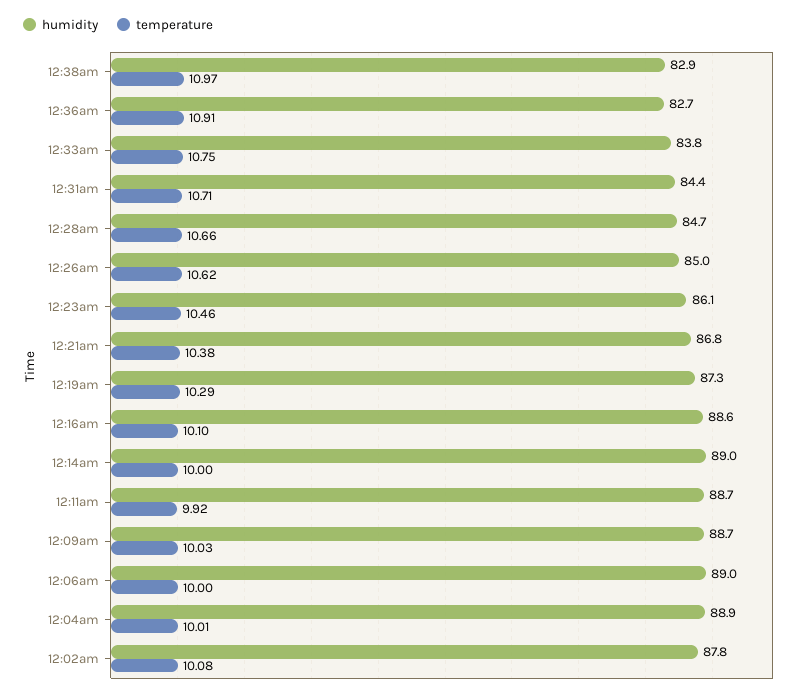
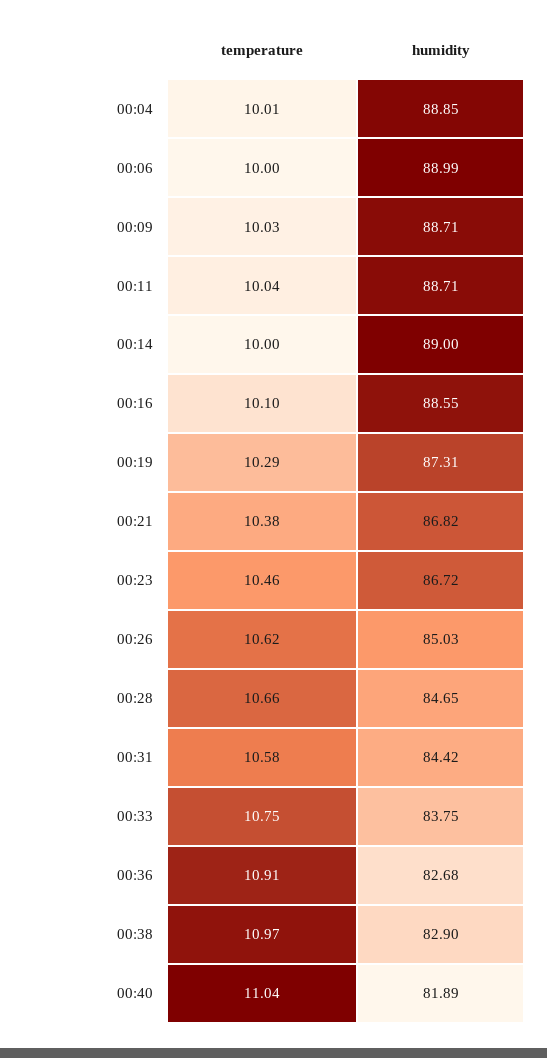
temperature, 12:31am: 10.71 -> 10.58
humidity, 12:23am: 86.1 -> 86.72
temperature, 12:11am: 9.92 -> 10.04
humidity, 12:02am: 87.8 -> none
temperature, 12:02am: 10.08 -> none
temperature, 00:40: none -> 11.04
humidity, 00:40: none -> 81.89

